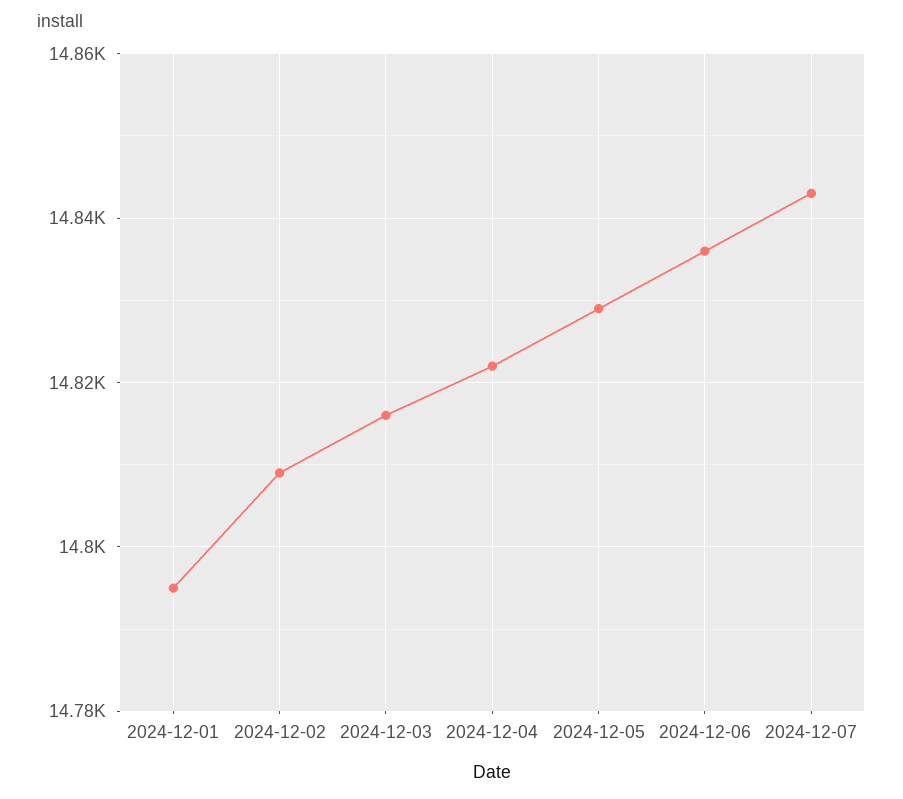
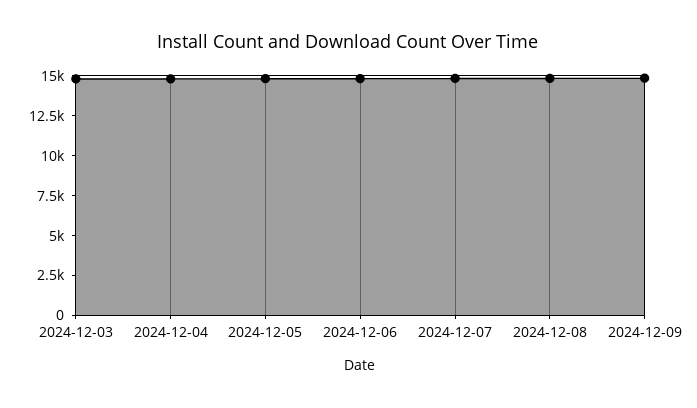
2024-12-01: 14795 -> none
2024-12-02: 14810 -> none
2024-12-08: none -> 15000
2024-12-09: none -> 15000

